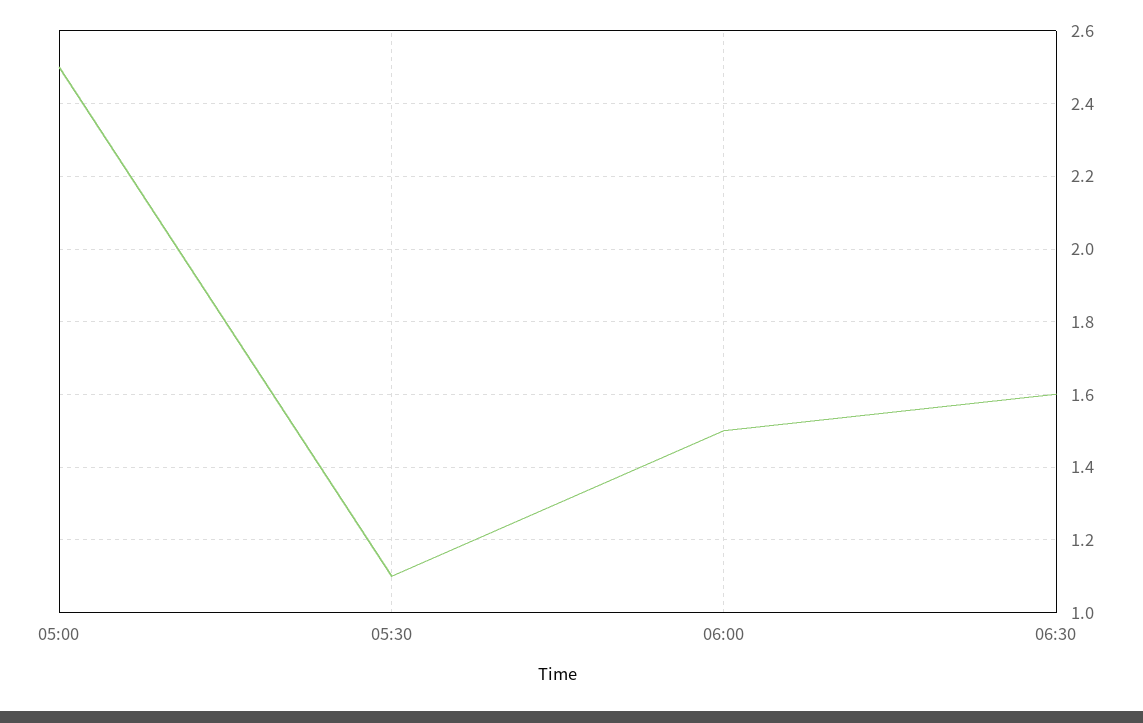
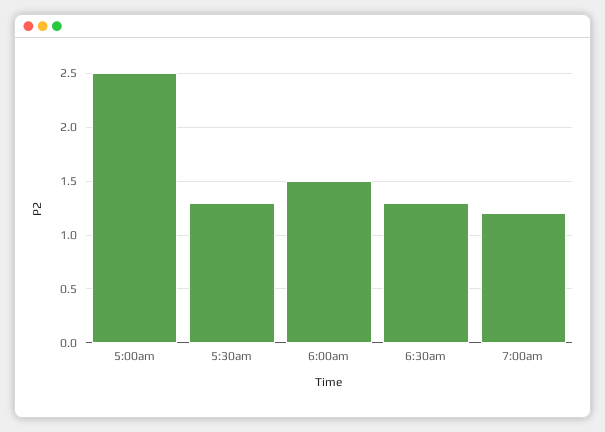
05:30: 1.1 -> 1.3
06:30: 1.6 -> 1.3
7:00am: none -> 1.2

